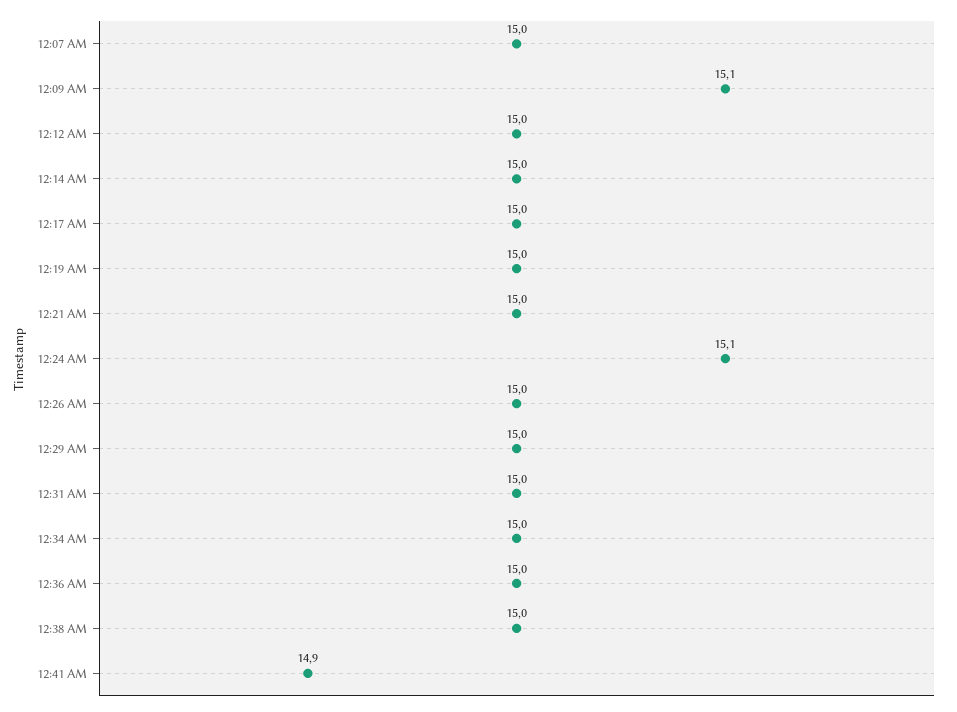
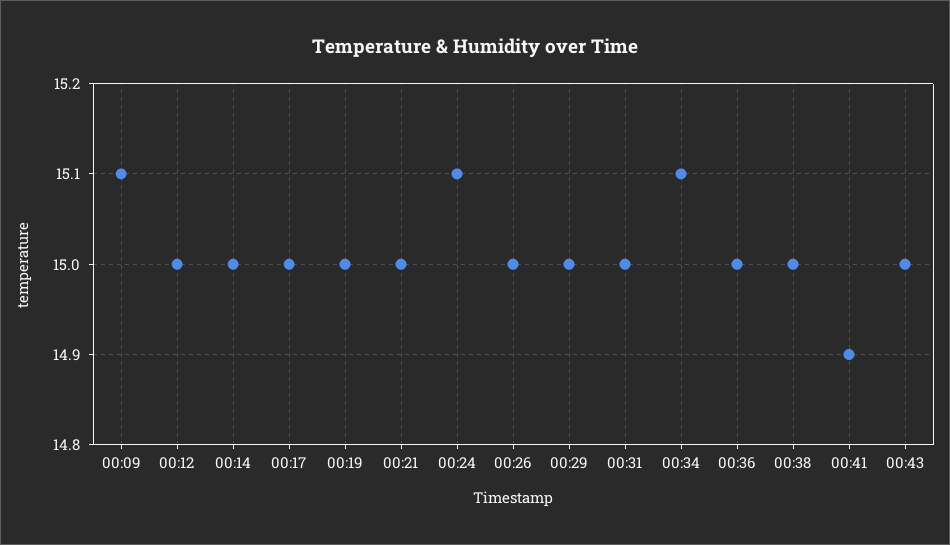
12:07 AM: 15 -> none
12:34 AM: 15 -> 15.1
00:43: none -> 15

